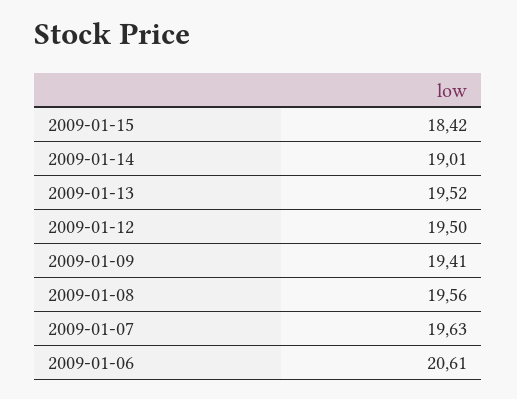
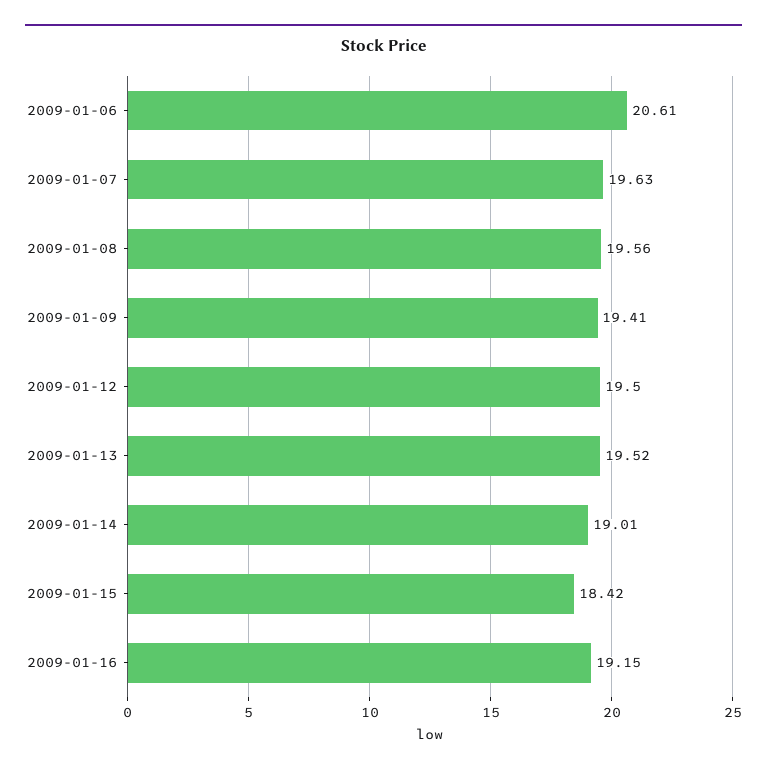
2009-01-16: none -> 19.15

